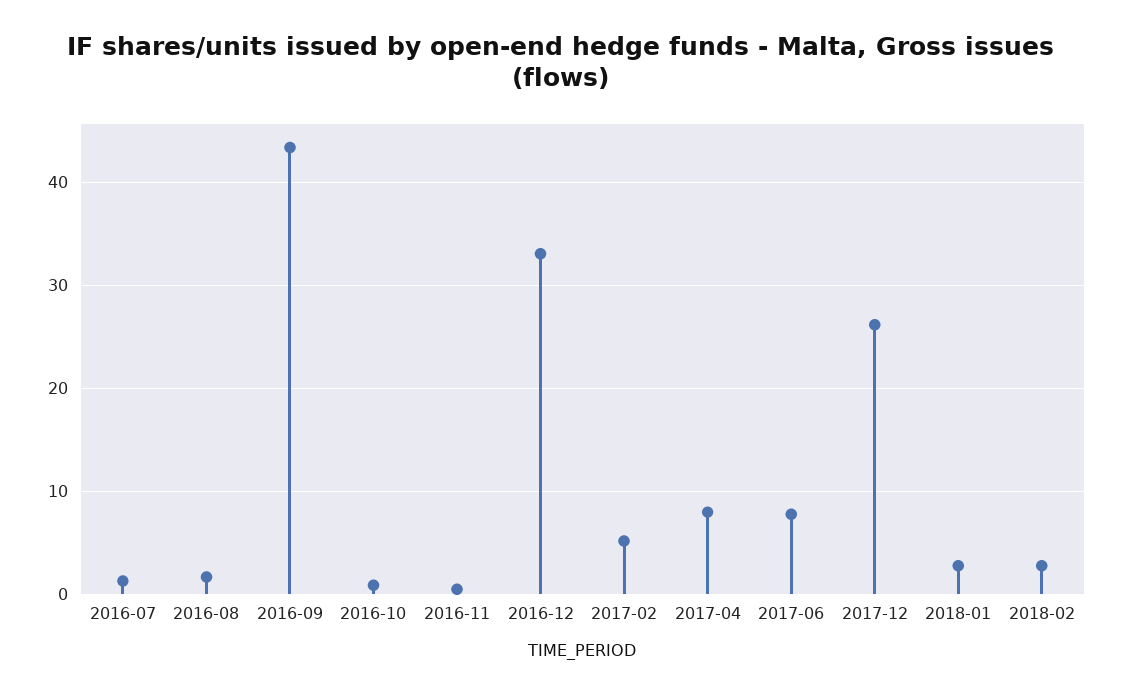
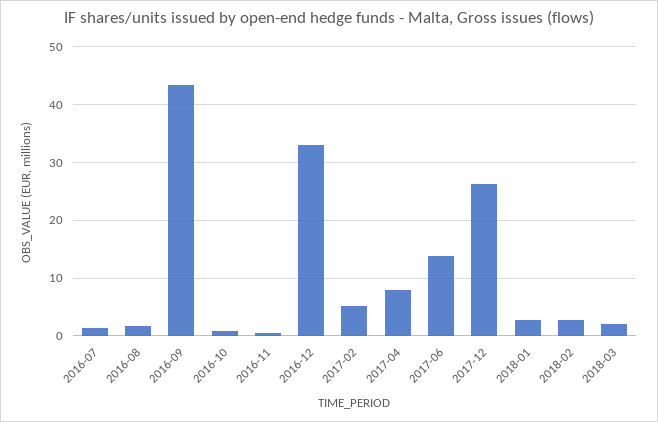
2017-06: 8 -> 14
2018-03: none -> 2

